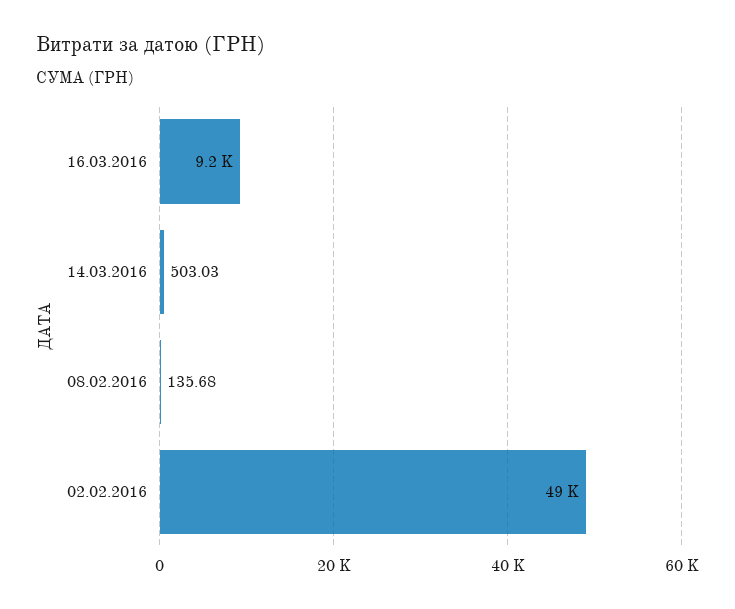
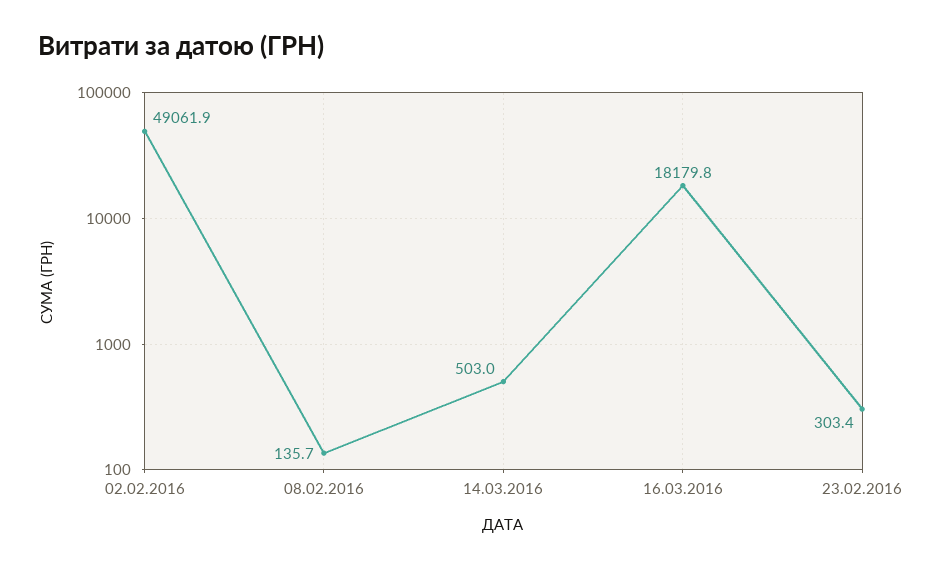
16.03.2016: 9200 -> 18179.8
23.02.2016: none -> 303.4

